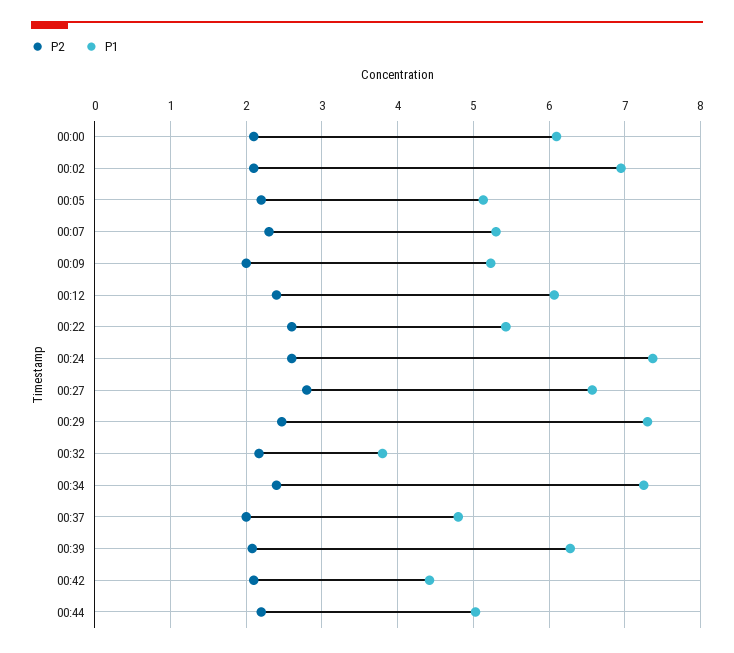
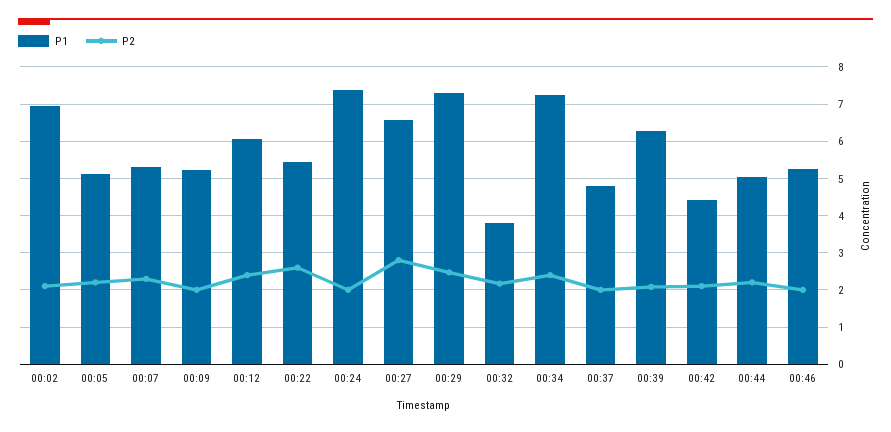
P2, 00:00: 2.1 -> none
P1, 00:00: 6.1 -> none
P2, 00:24: 2.6 -> 2
P1, 00:46: none -> 5.2
P2, 00:46: none -> 2

